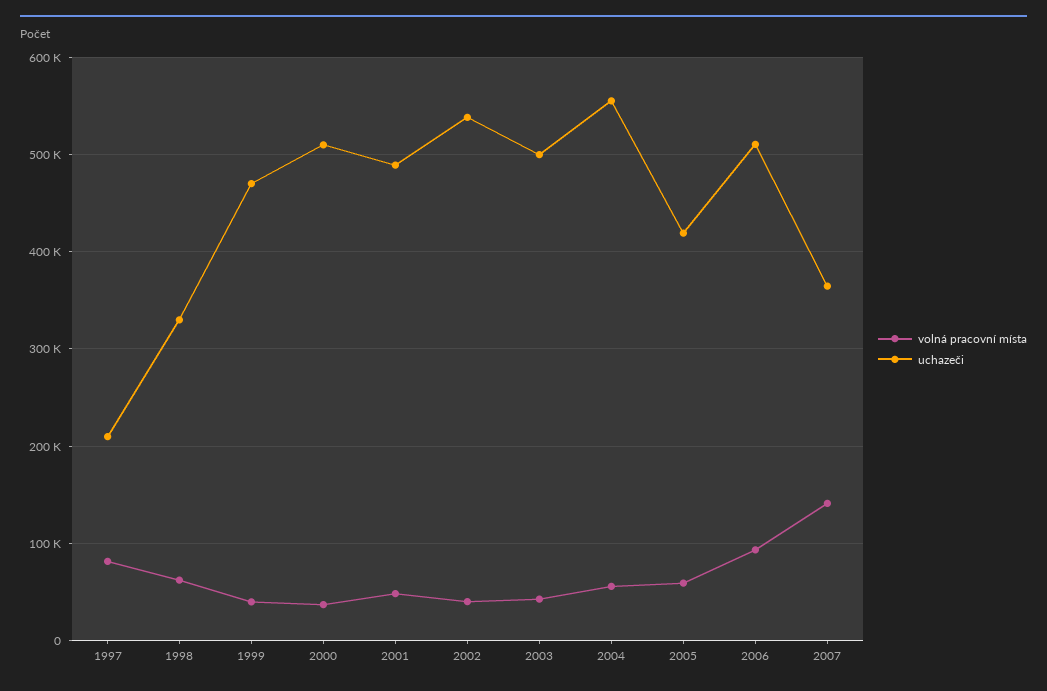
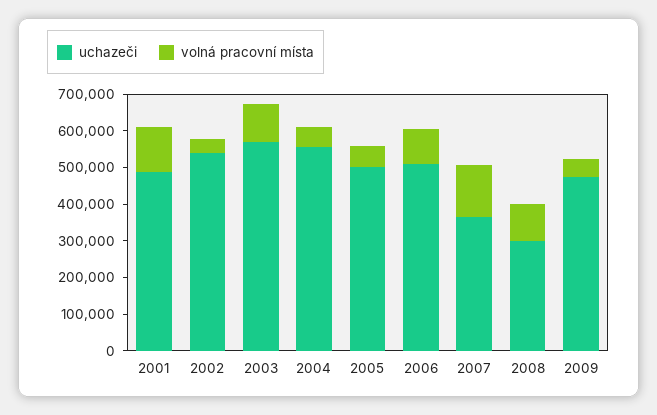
volná pracovní místa, 1997: 80000 -> none
uchazeči, 1997: 210000 -> none
volná pracovní místa, 1998: 60000 -> none
uchazeči, 1998: 330000 -> none
volná pracovní místa, 1999: 40000 -> none
uchazeči, 1999: 470000 -> none
volná pracovní místa, 2000: 40000 -> none
uchazeči, 2000: 510000 -> none
volná pracovní místa, 2001: 50000 -> 125000
volná pracovní místa, 2003: 40000 -> 100000
uchazeči, 2003: 500000 -> 575000
uchazeči, 2005: 420000 -> 500000
uchazeči, 2008: none -> 300000
volná pracovní místa, 2008: none -> 100000
uchazeči, 2009: none -> 475000
volná pracovní místa, 2009: none -> 50000

